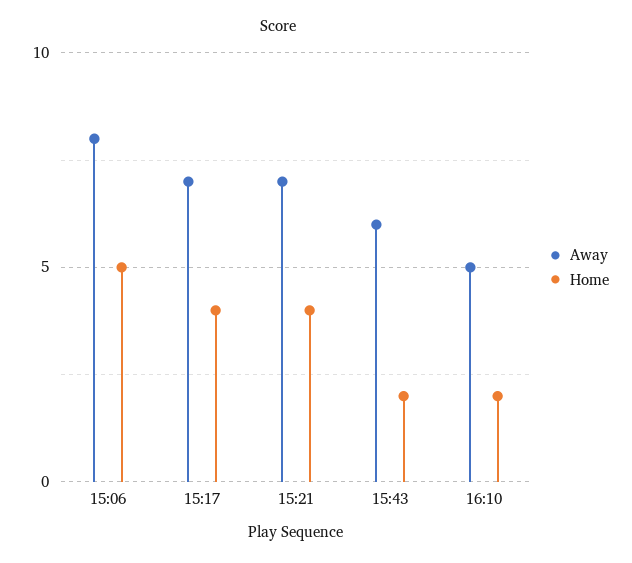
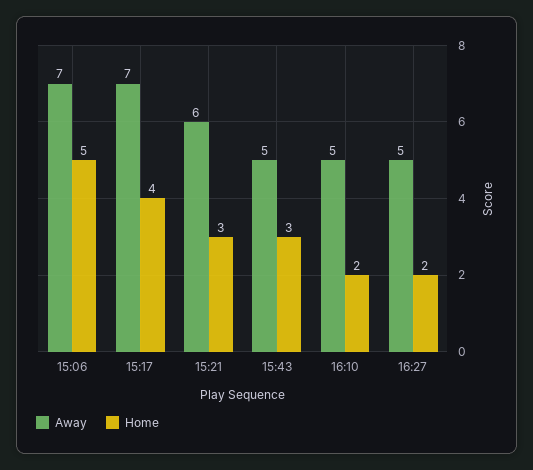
Away, 15:06: 8 -> 7
Away, 15:21: 7 -> 6
Home, 15:21: 4 -> 3
Away, 15:43: 6 -> 5
Home, 15:43: 2 -> 3
Away, 16:27: none -> 5
Home, 16:27: none -> 2

